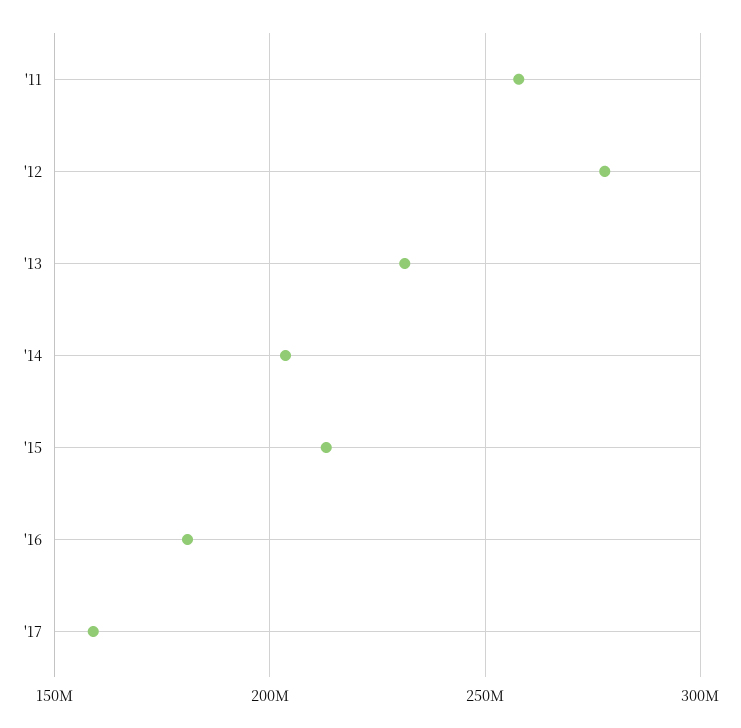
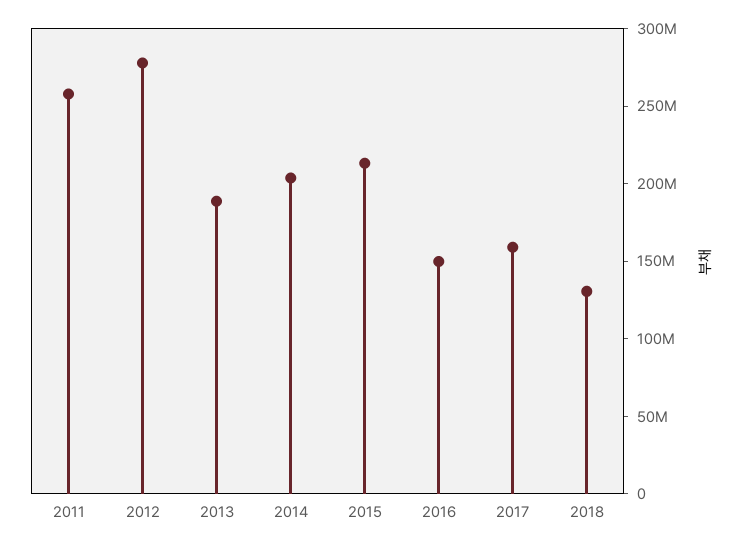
'13: 230000000 -> 190000000
'16: 180000000 -> 150000000
2018: none -> 130000000

